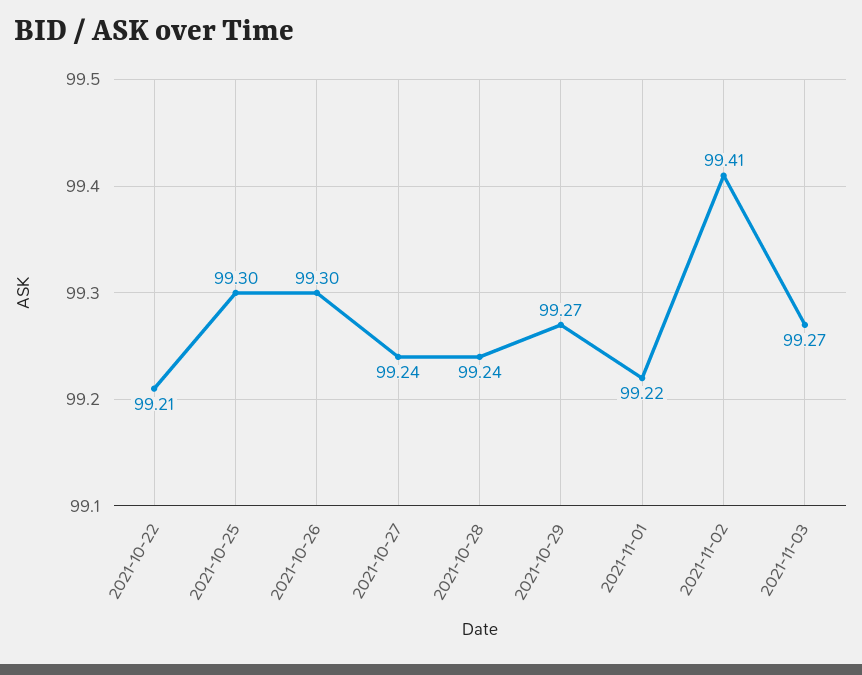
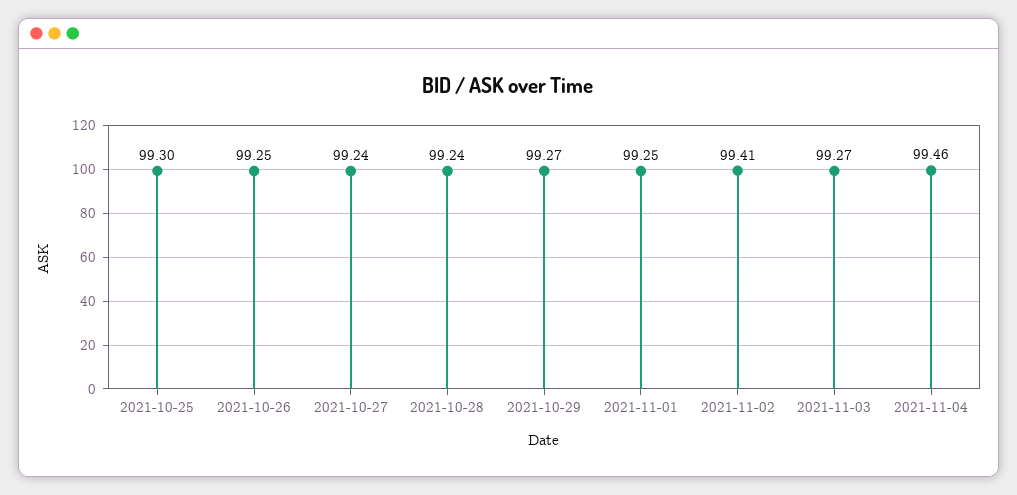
2021-10-22: 99.21 -> none
2021-10-26: 99.3 -> 99.25
2021-11-01: 99.22 -> 99.25
2021-11-04: none -> 99.46

